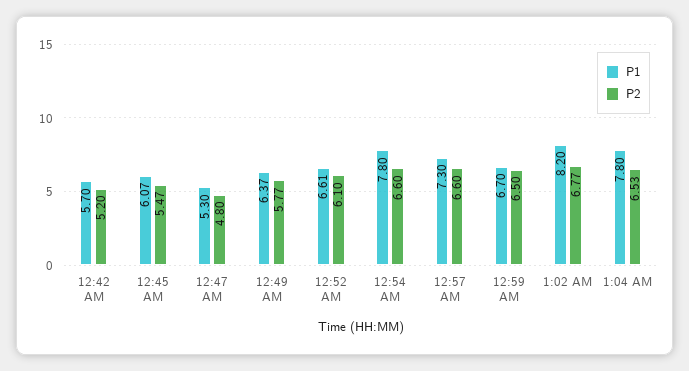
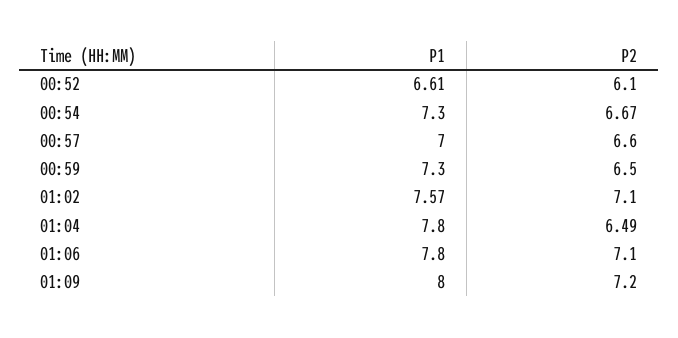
P1, 12:42 AM: 5.7 -> none
P2, 12:42 AM: 5.2 -> none
P1, 12:45 AM: 6.07 -> none
P2, 12:45 AM: 5.47 -> none
P1, 12:47 AM: 5.3 -> none
P2, 12:47 AM: 4.8 -> none
P1, 12:49 AM: 6.37 -> none
P2, 12:49 AM: 5.77 -> none
P1, 12:54 AM: 7.8 -> 7.3
P2, 12:54 AM: 6.6 -> 6.67
P1, 12:57 AM: 7.3 -> 7
P1, 12:59 AM: 6.7 -> 7.3
P1, 1:02 AM: 8.2 -> 7.57
P2, 1:02 AM: 6.77 -> 7.1
P2, 1:04 AM: 6.53 -> 6.49
P1, 01:06: none -> 7.8
P2, 01:06: none -> 7.1
P1, 01:09: none -> 8
P2, 01:09: none -> 7.2

